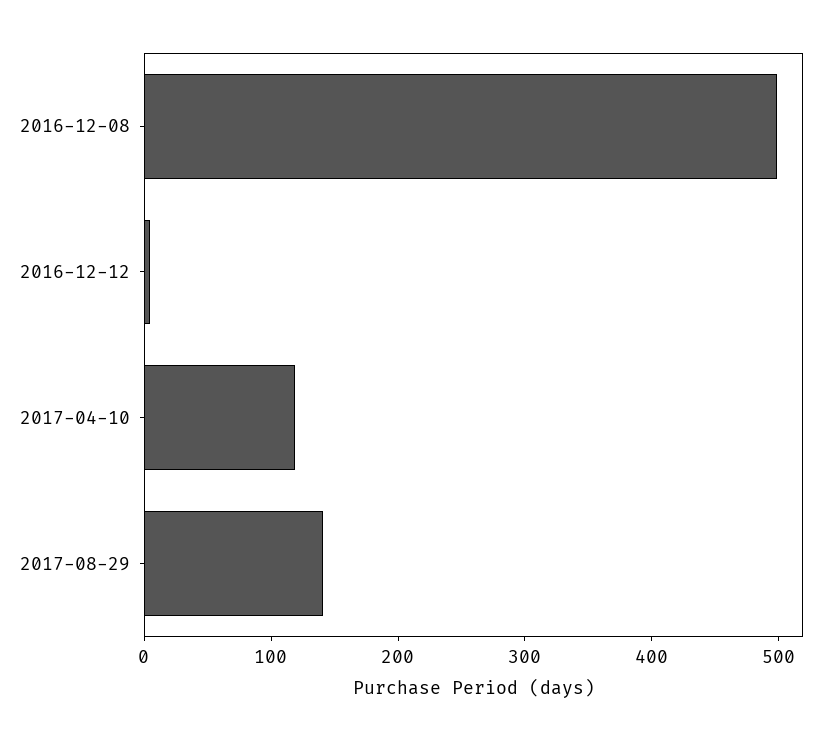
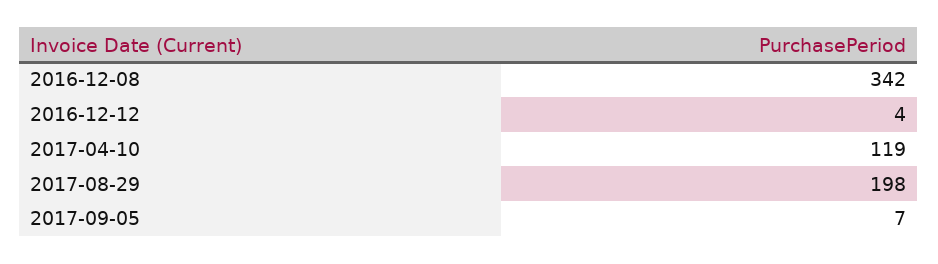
2016-12-08: 500 -> 342
2017-08-29: 140 -> 198
2017-09-05: none -> 7

